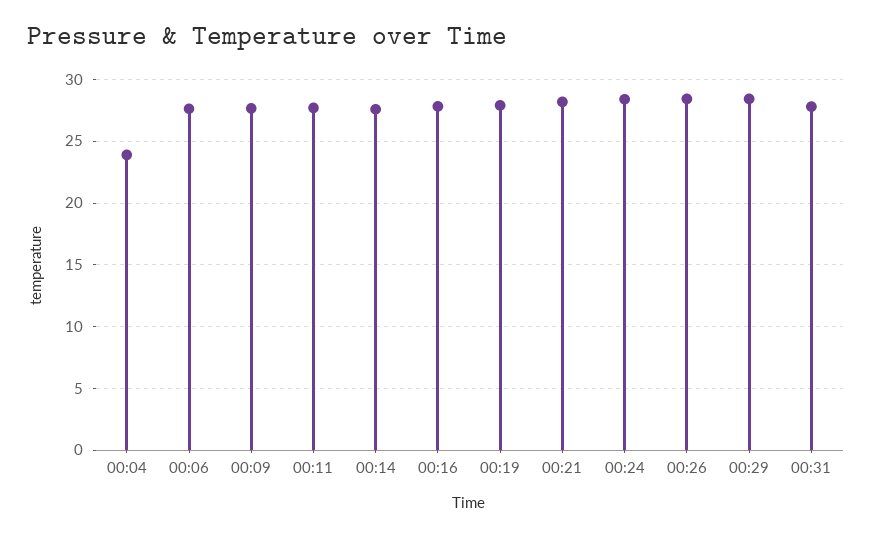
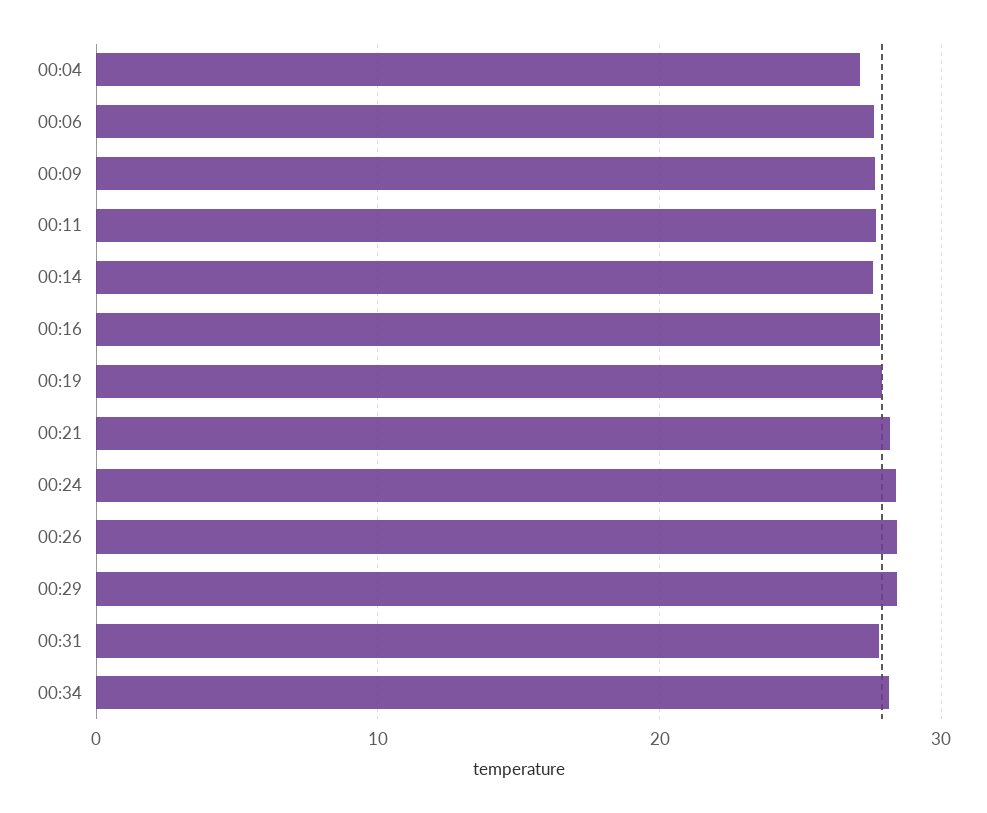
00:04: 24 -> 27
00:34: none -> 28

